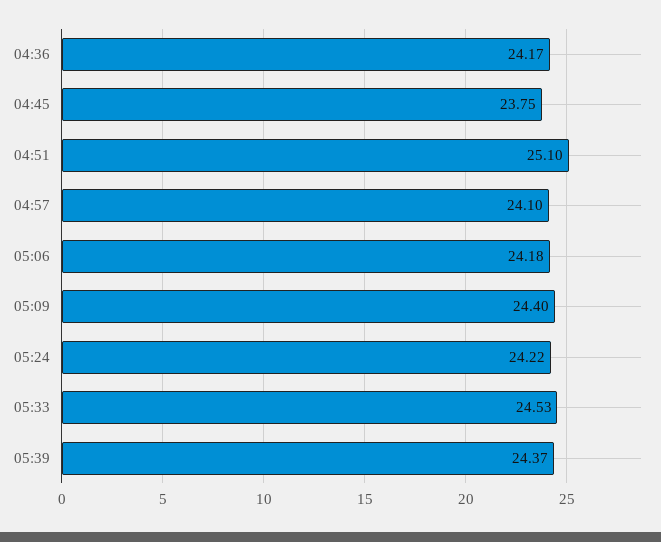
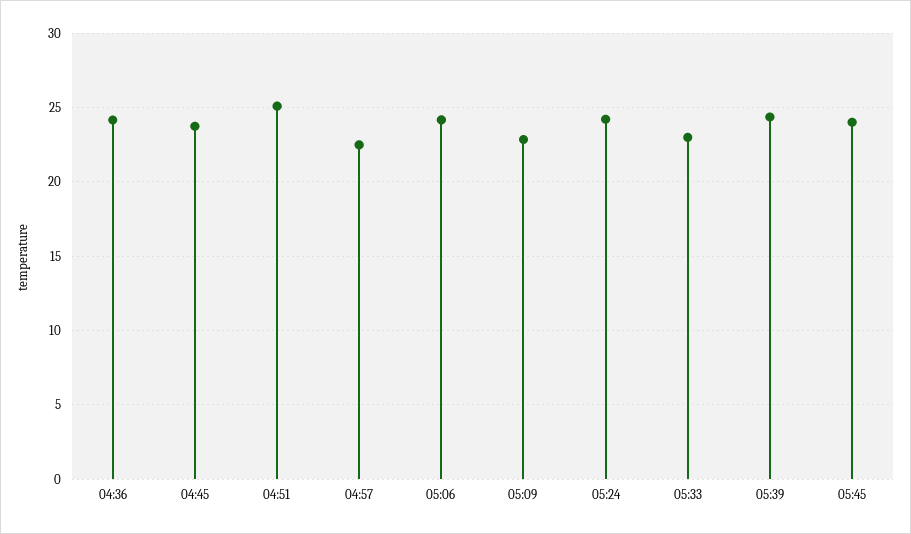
04:57: 24.1 -> 22.5
05:09: 24.4 -> 23
05:33: 24.53 -> 23
05:45: none -> 24

